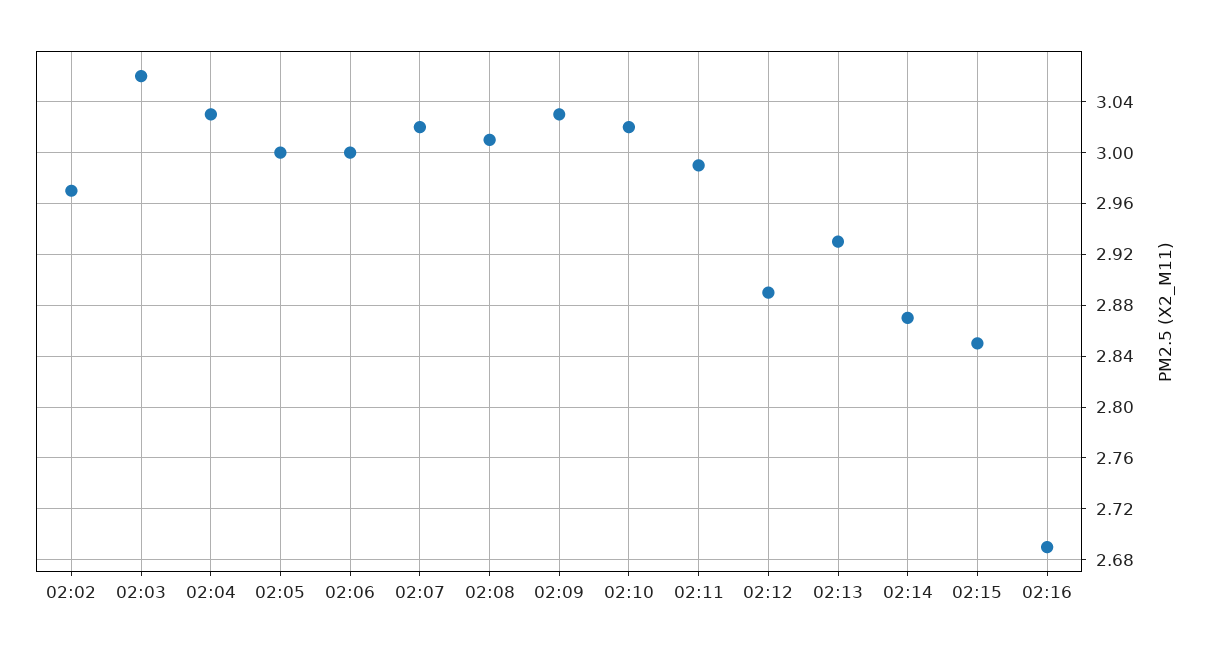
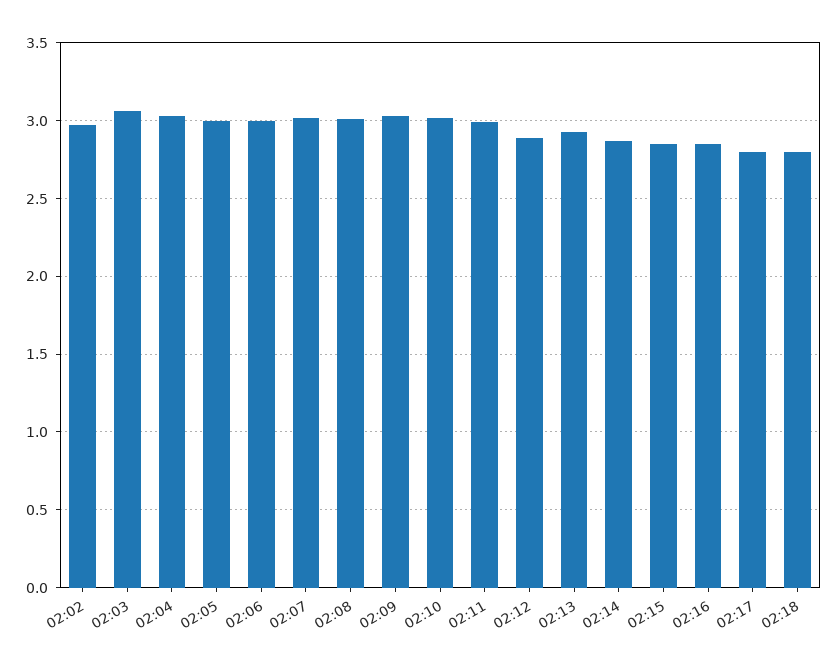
02:16: 2.69 -> 2.85
02:17: none -> 2.8
02:18: none -> 2.8

